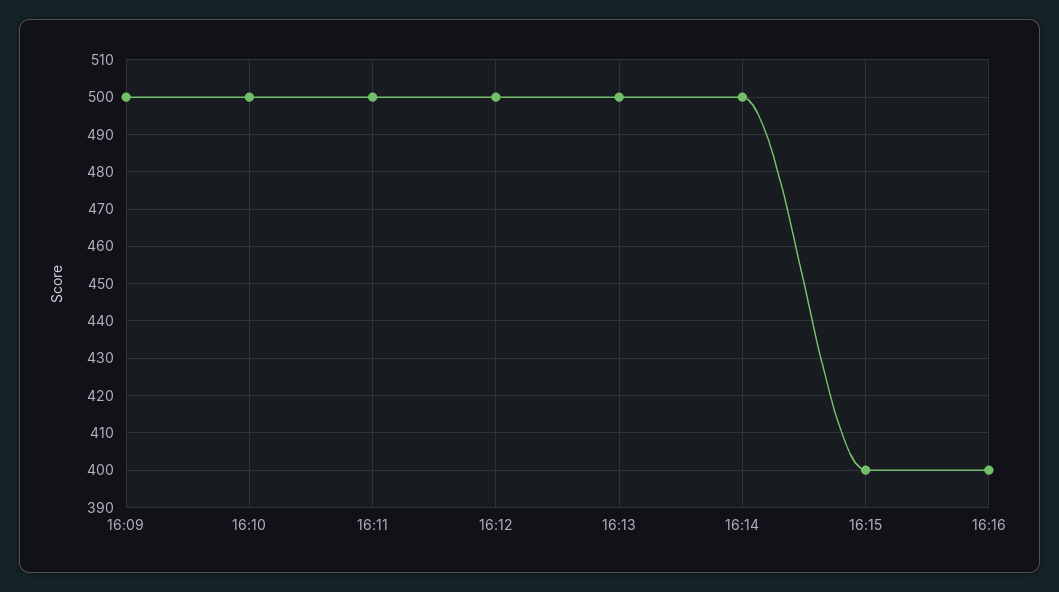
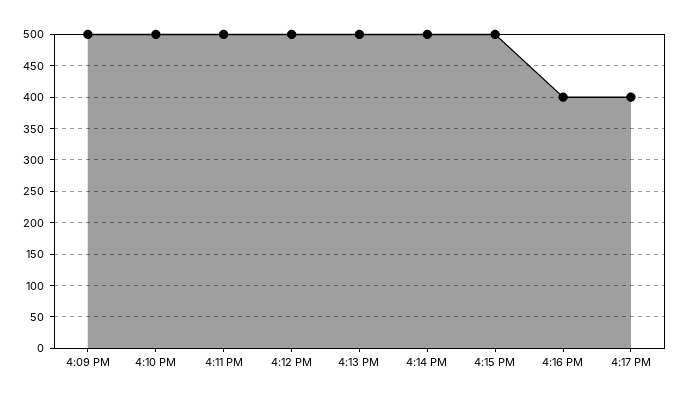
16:15: 400 -> 500
4:17 PM: none -> 400

